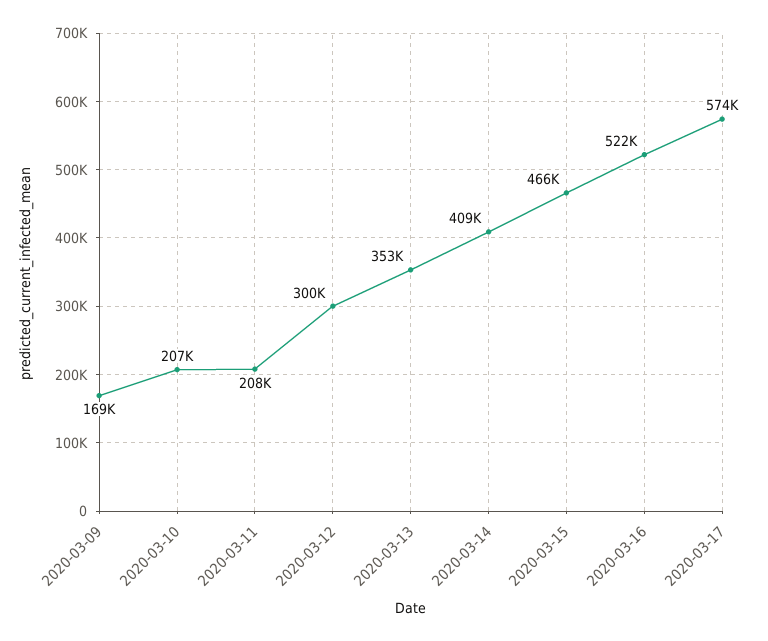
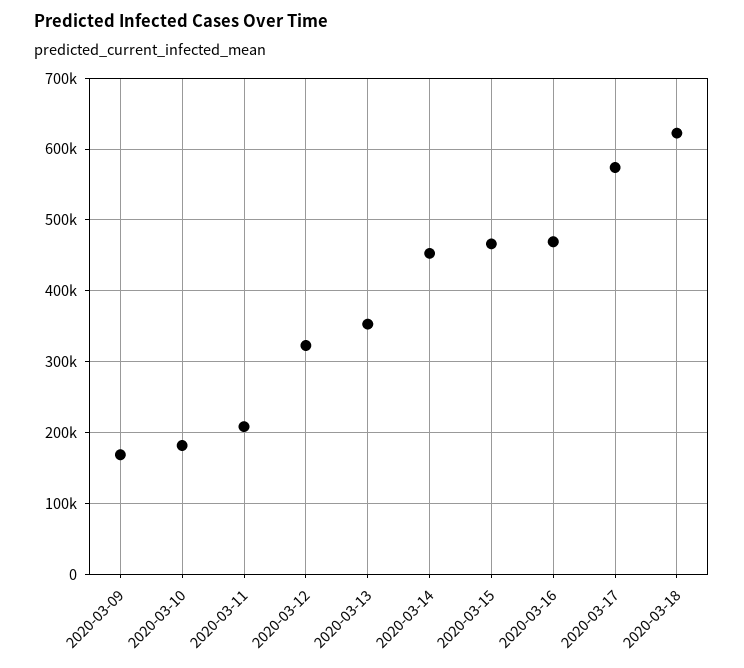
2020-03-10: 207000 -> 180000
2020-03-12: 300000 -> 320000
2020-03-14: 409000 -> 450000
2020-03-16: 522000 -> 470000
2020-03-18: none -> 620000

